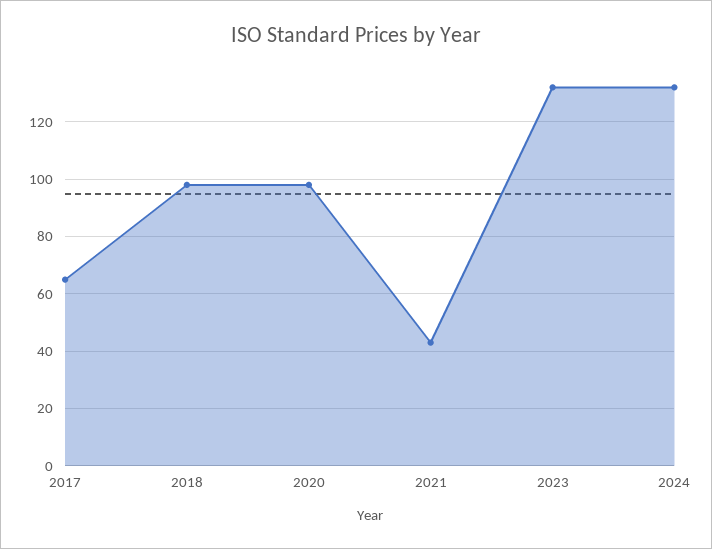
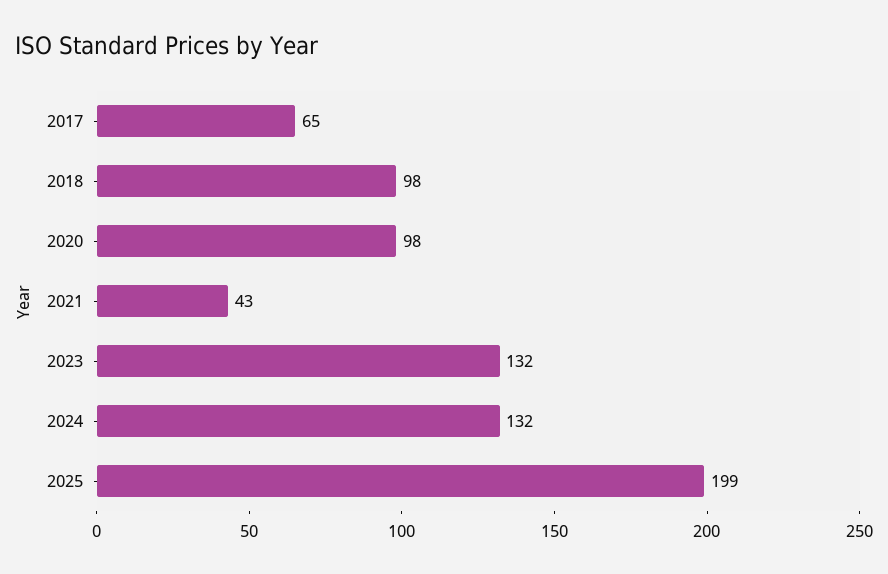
2025: none -> 199

